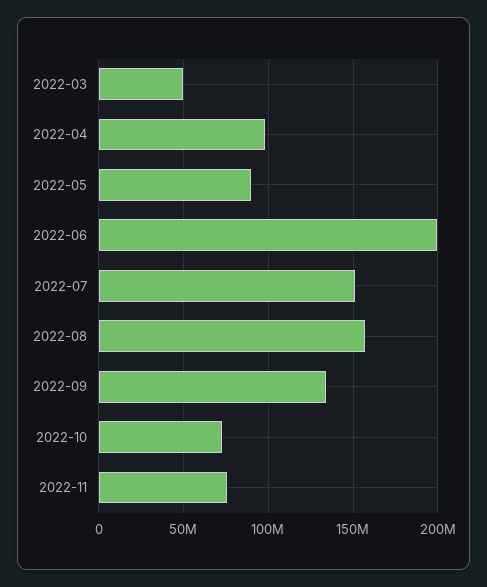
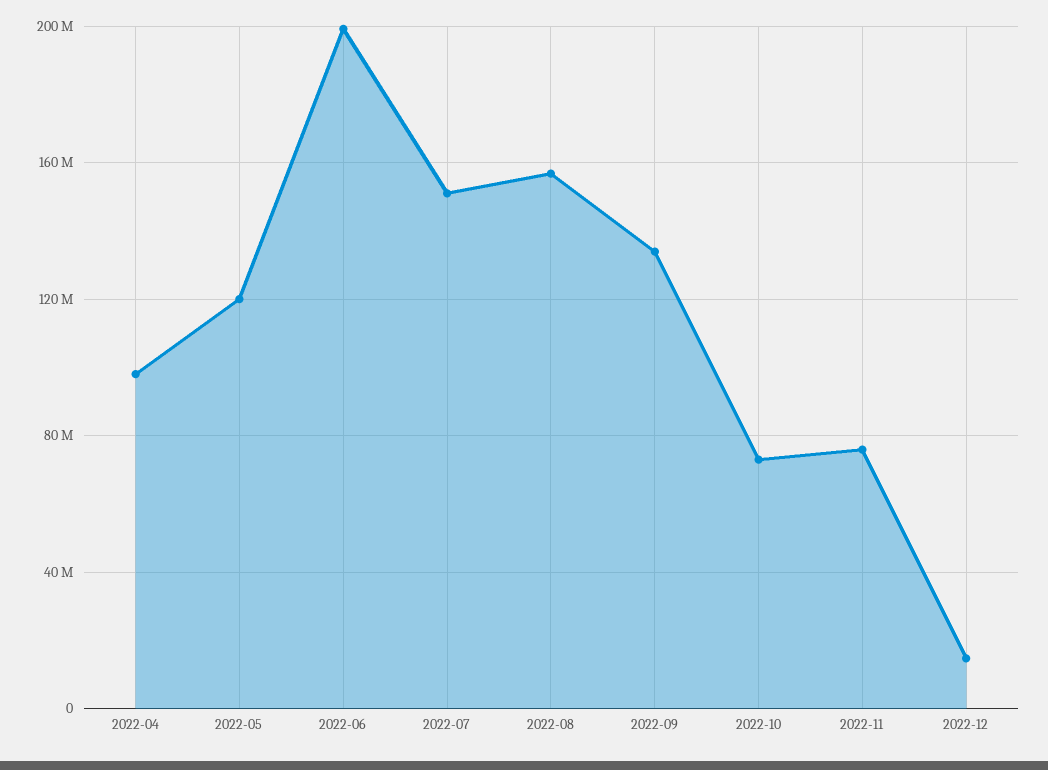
2022-03: 50000000 -> none
2022-05: 90000000 -> 120000000
2022-12: none -> 15000000

